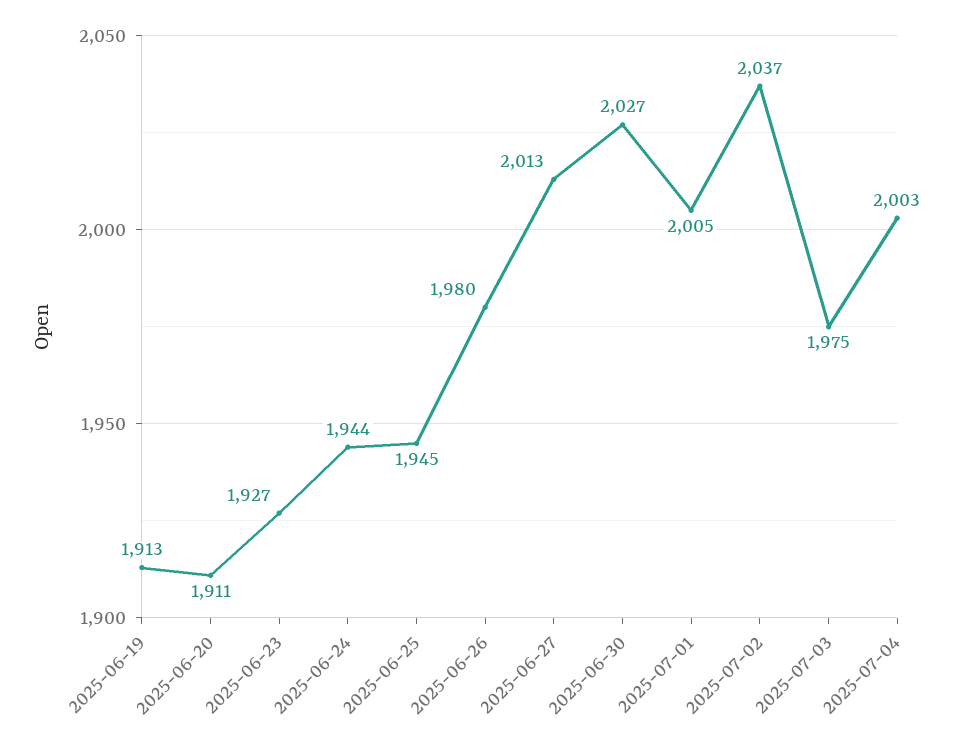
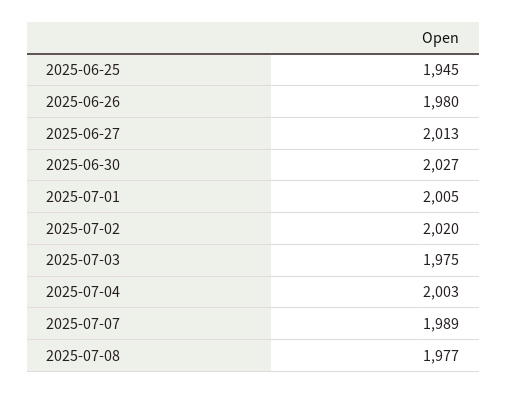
2025-06-19: 1913 -> none
2025-06-20: 1911 -> none
2025-06-23: 1927 -> none
2025-06-24: 1944 -> none
2025-07-02: 2037 -> 2020
2025-07-07: none -> 1989
2025-07-08: none -> 1977

